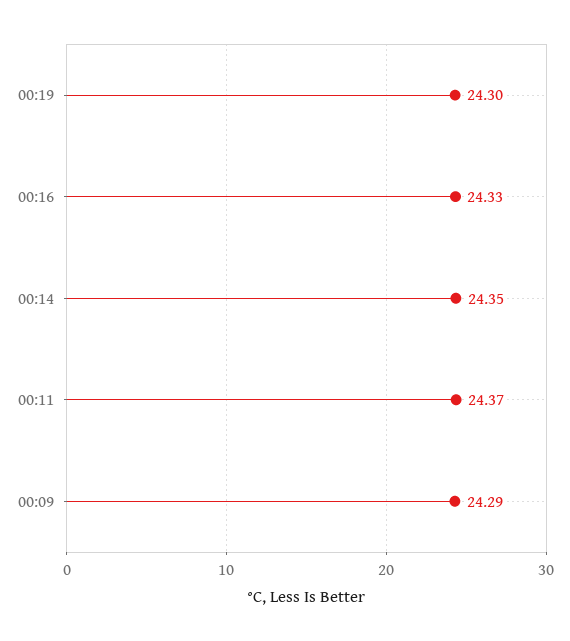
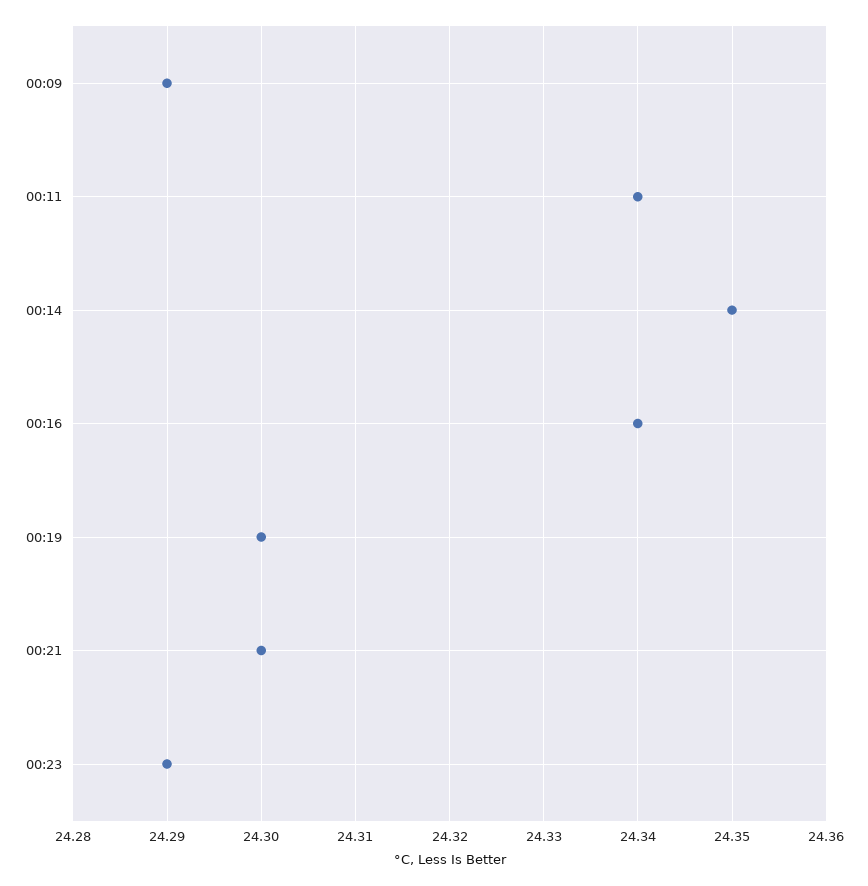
00:16: 24.33 -> 24.34
00:11: 24.37 -> 24.34
00:21: none -> 24.3
00:23: none -> 24.29

